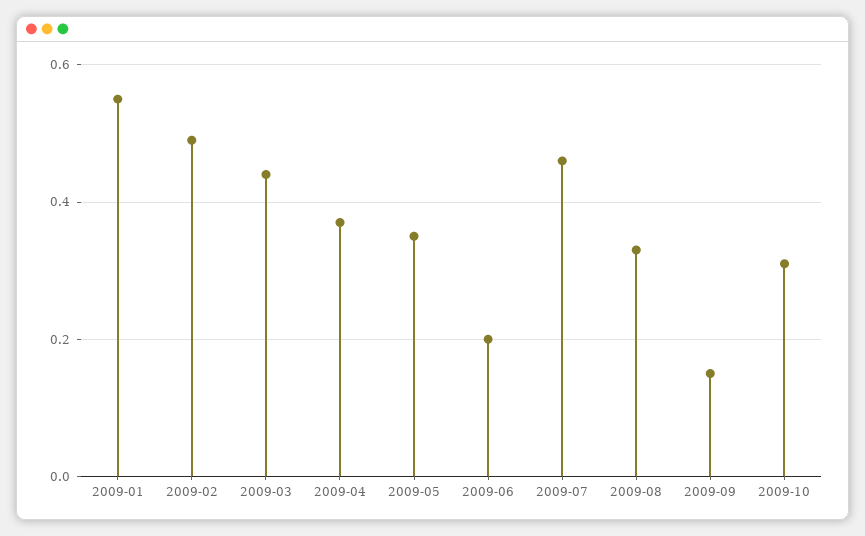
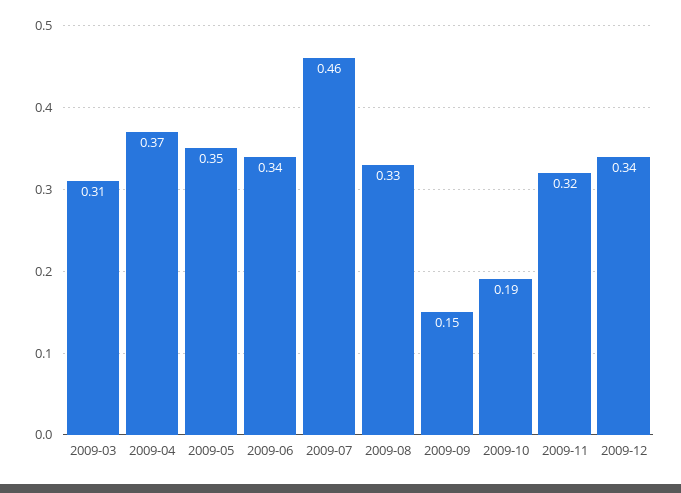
2009-01: 0.55 -> none
2009-02: 0.5 -> none
2009-03: 0.45 -> 0.31
2009-06: 0.2 -> 0.34
2009-10: 0.3 -> 0.19
2009-11: none -> 0.32
2009-12: none -> 0.34

